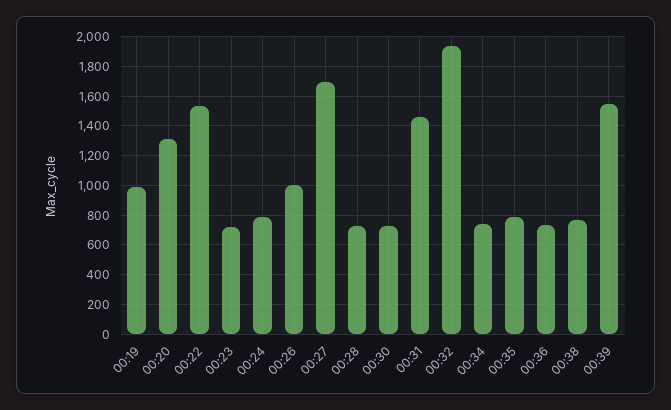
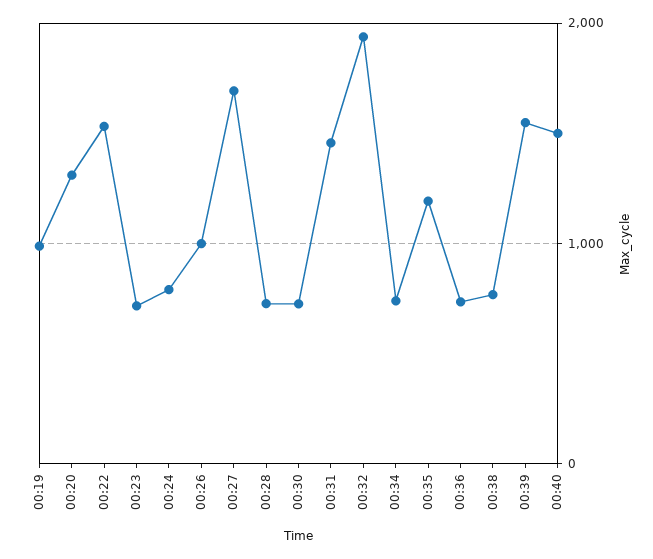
00:35: 800 -> 1200
00:40: none -> 1500

